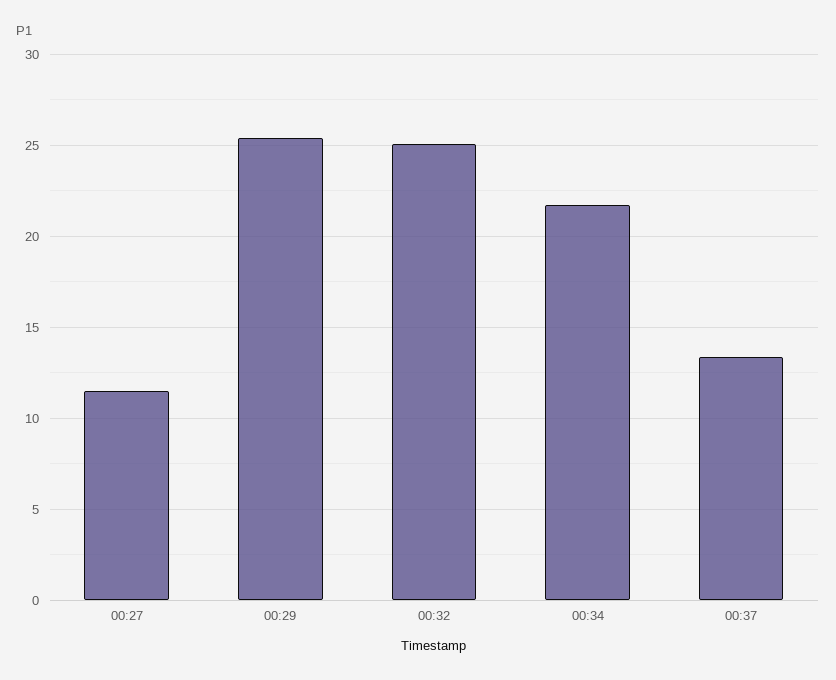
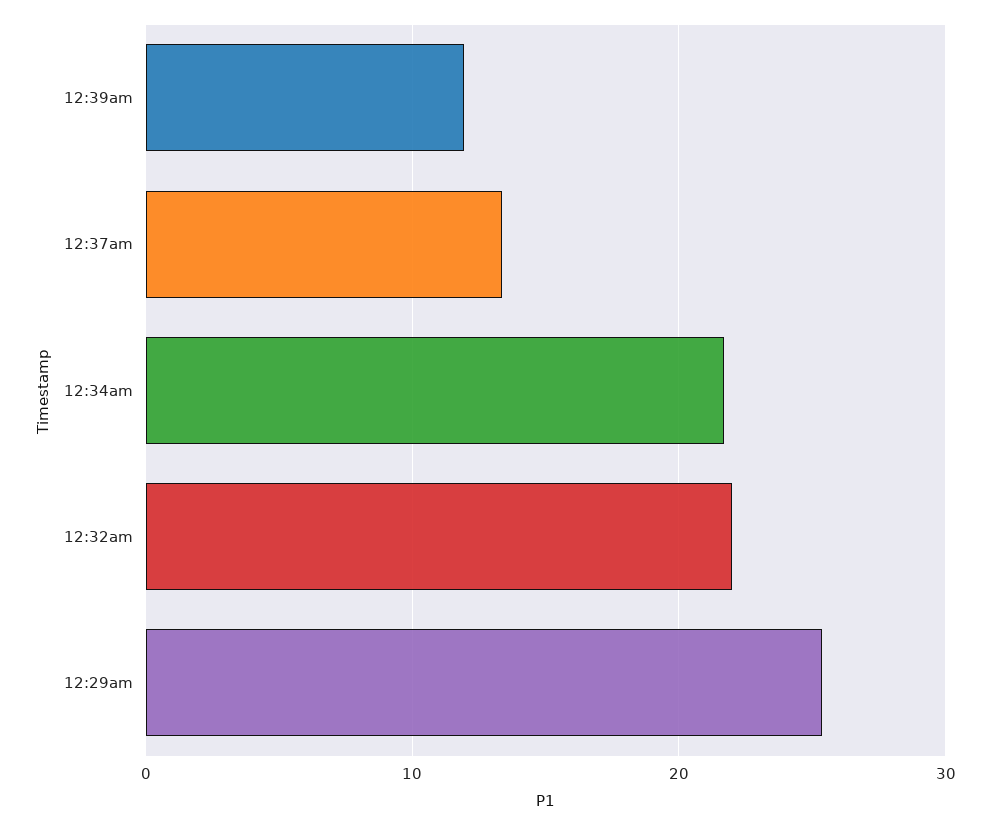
00:27: 11.5 -> none
00:32: 25 -> 22
12:39am: none -> 12

